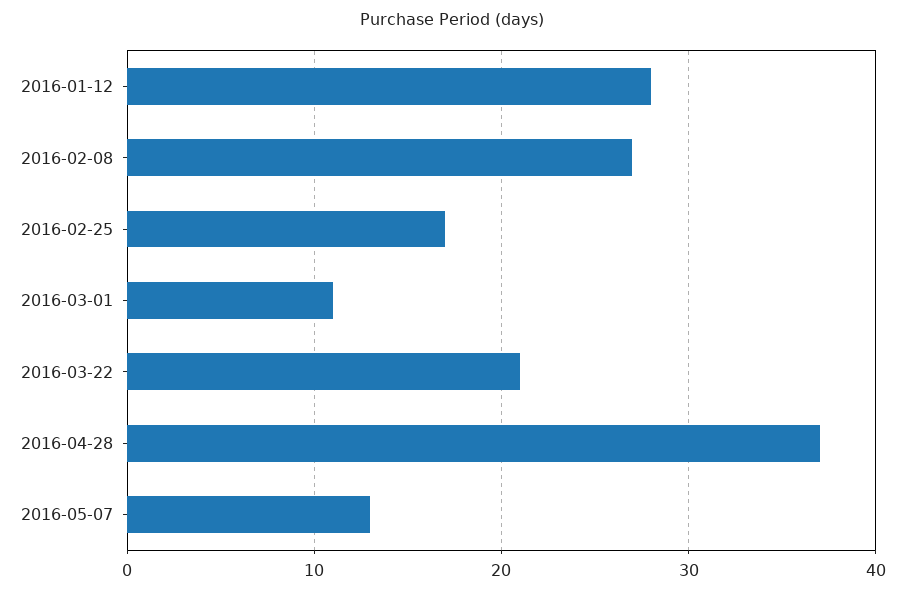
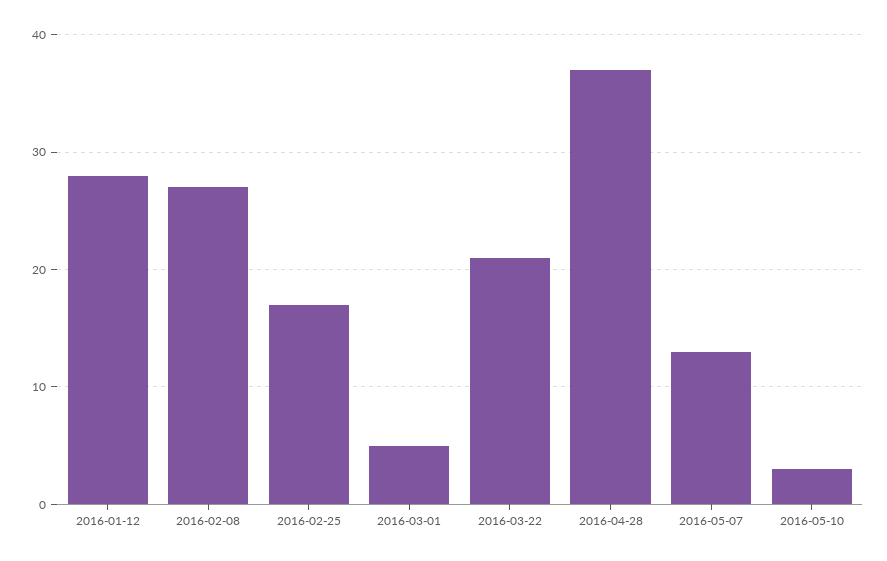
2016-03-01: 11 -> 5
2016-05-10: none -> 3

